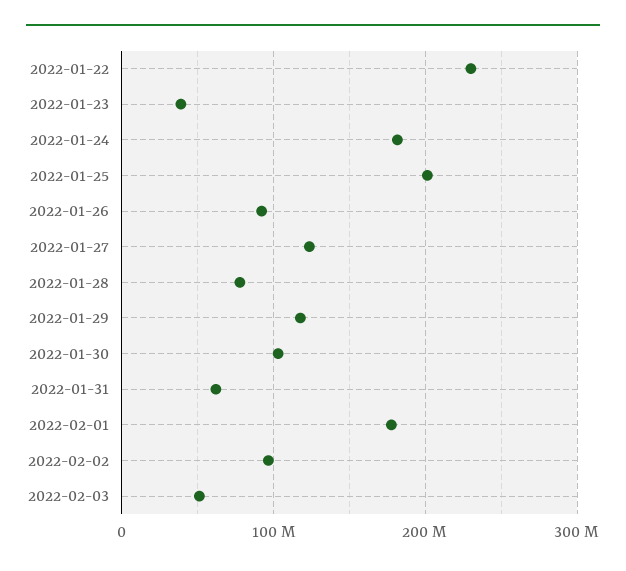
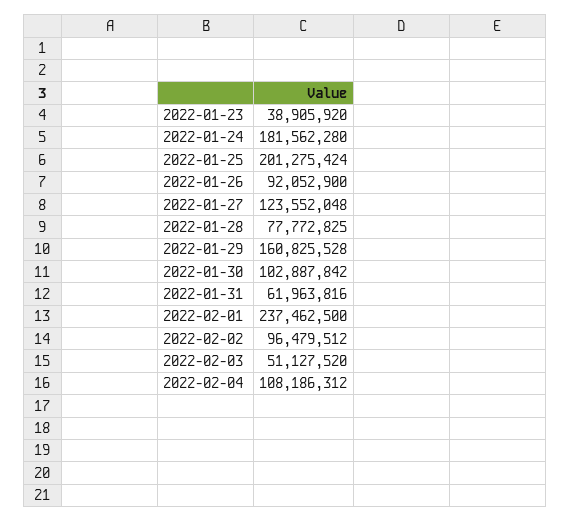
2022-01-22: 230000000 -> none
2022-01-29: 120000000 -> 160825528
2022-02-01: 180000000 -> 237462500
2022-02-04: none -> 108186312

